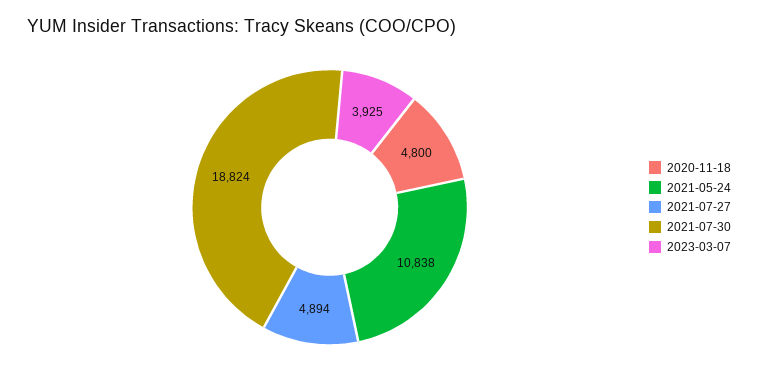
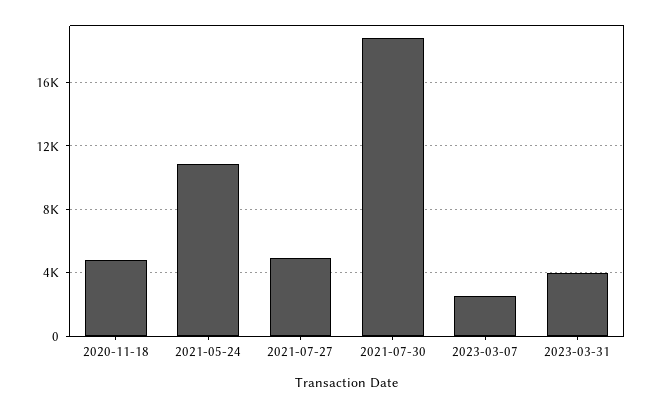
2023-03-07: 3925 -> 2500
2023-03-31: none -> 4000

